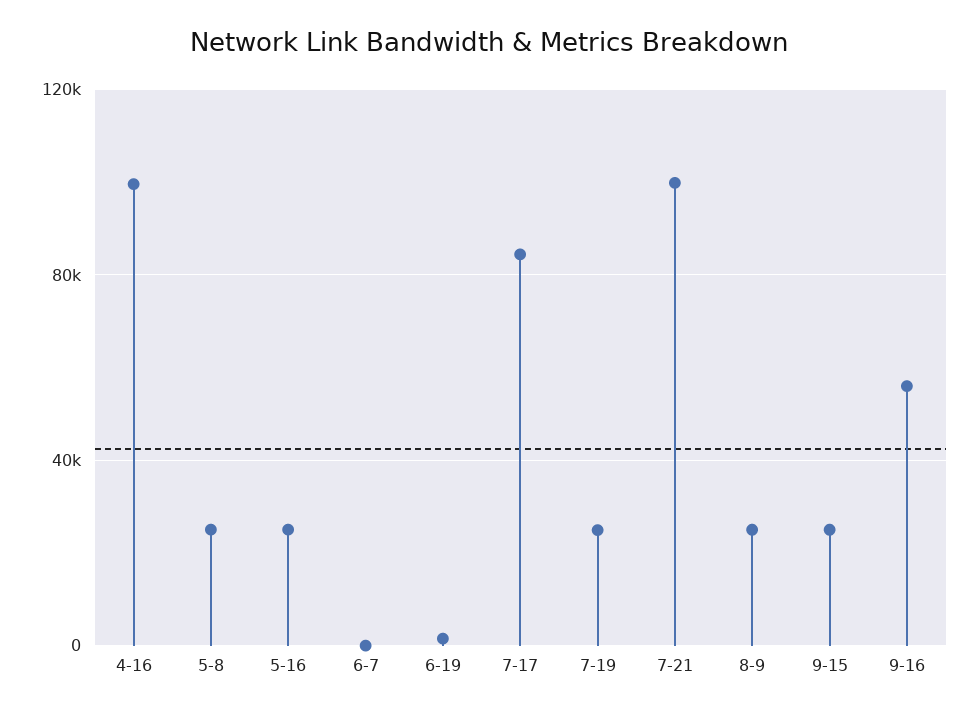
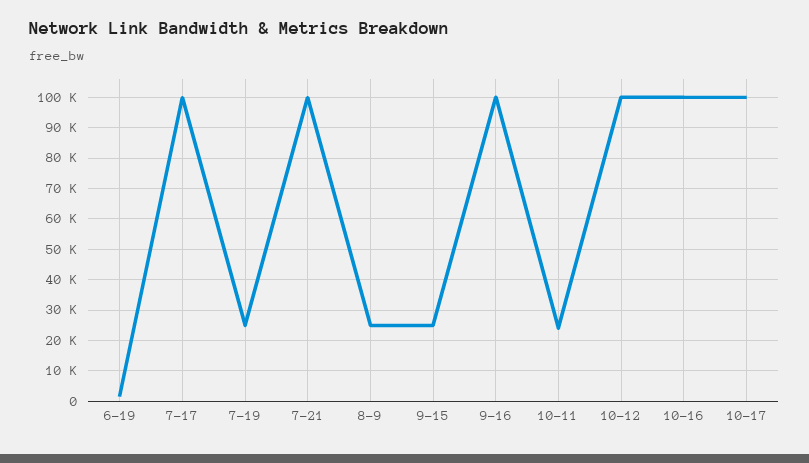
4-16: 100000 -> none
5-8: 25000 -> none
5-16: 25000 -> none
6-7: 0 -> none
7-17: 85000 -> 100000
9-16: 55000 -> 100000
10-11: none -> 24000
10-12: none -> 100000
10-16: none -> 100000
10-17: none -> 100000

